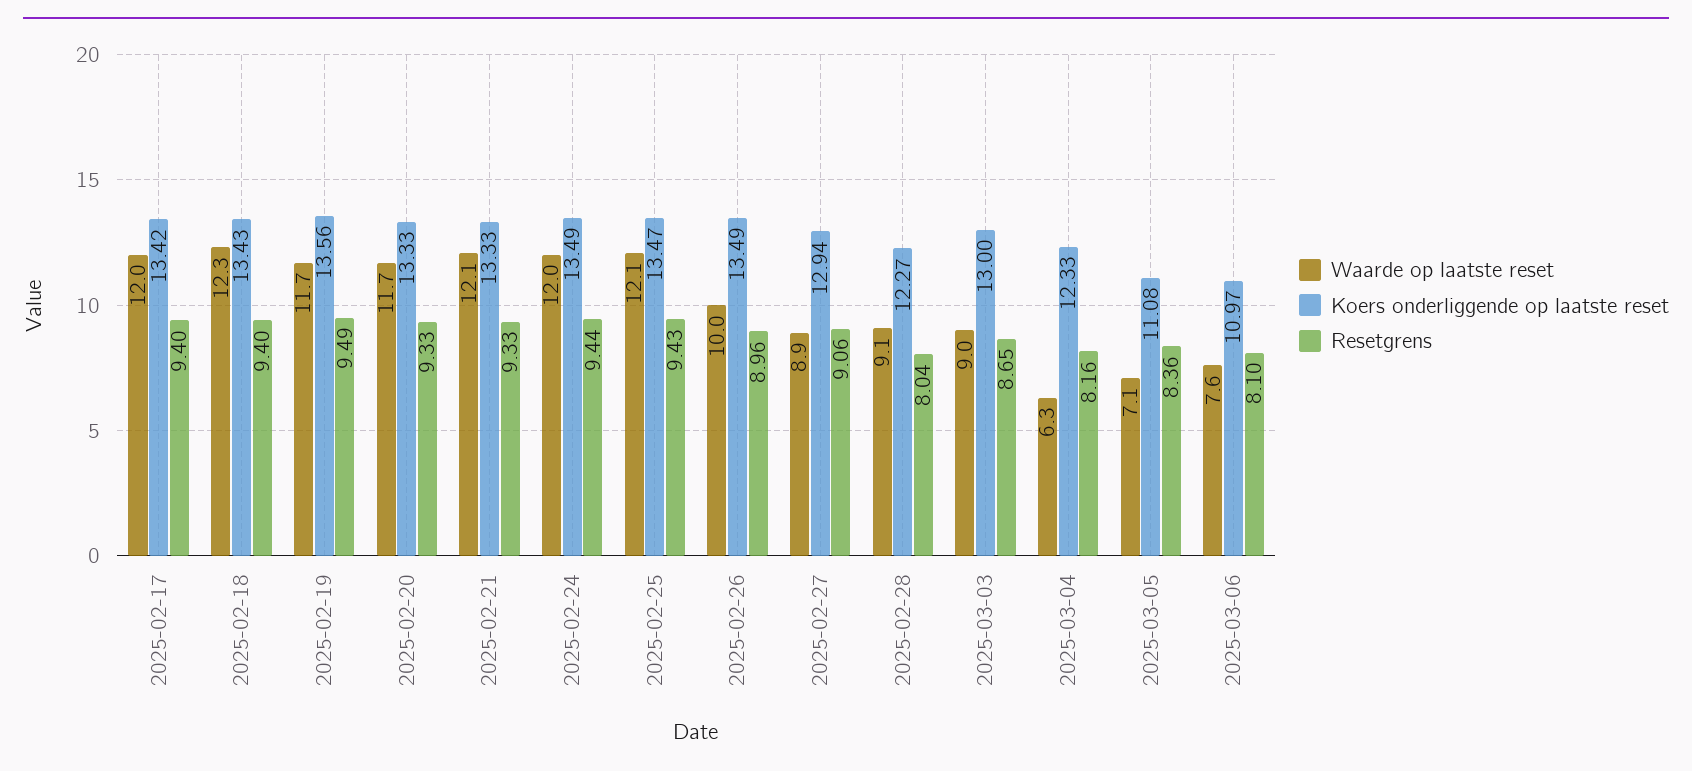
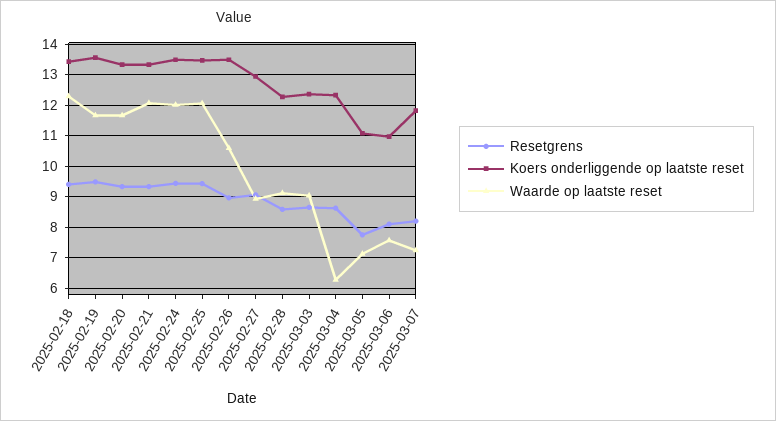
Waarde op laatste reset, 2025-02-17: 12 -> none
Koers onderliggende op laatste reset, 2025-02-17: 13.42 -> none
Resetgrens, 2025-02-17: 9.4 -> none
Waarde op laatste reset, 2025-02-26: 10 -> 10.6
Resetgrens, 2025-02-28: 8.04 -> 8.6
Koers onderliggende op laatste reset, 2025-03-03: 13 -> 12.4
Resetgrens, 2025-03-04: 8.16 -> 8.6
Resetgrens, 2025-03-05: 8.36 -> 7.8
Resetgrens, 2025-03-07: none -> 8.2
Koers onderliggende op laatste reset, 2025-03-07: none -> 11.8
Waarde op laatste reset, 2025-03-07: none -> 7.2

